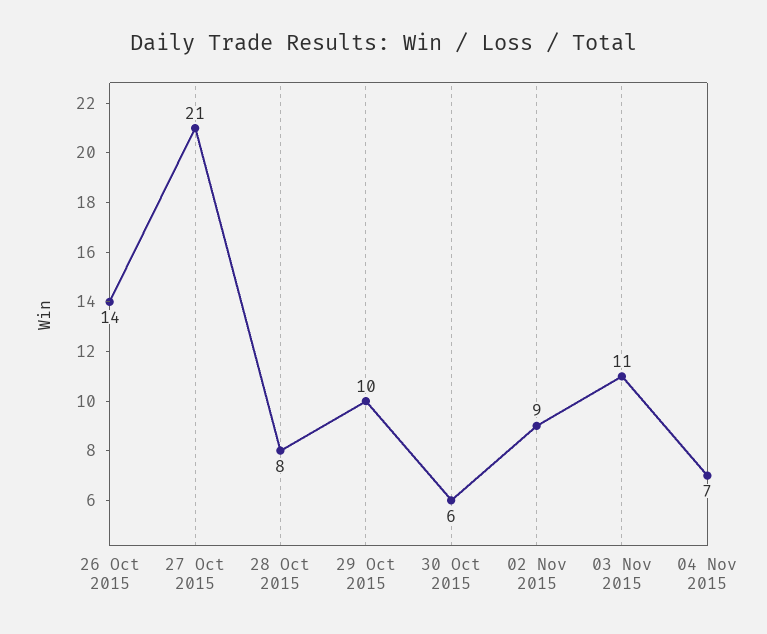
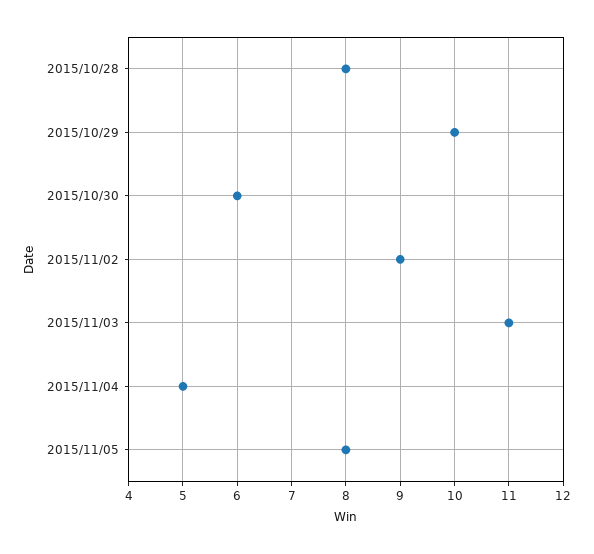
26 Oct 2015: 14 -> none
27 Oct 2015: 21 -> none
04 Nov 2015: 7 -> 5
2015/11/05: none -> 8

